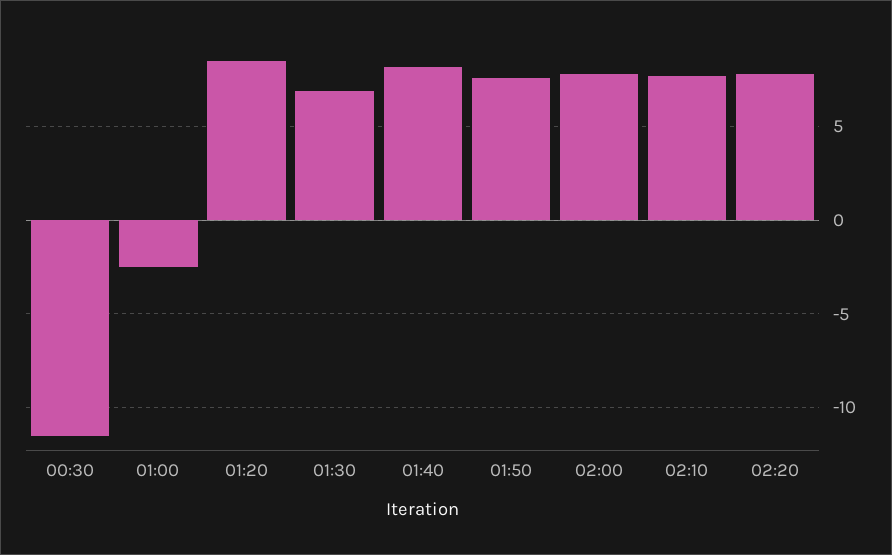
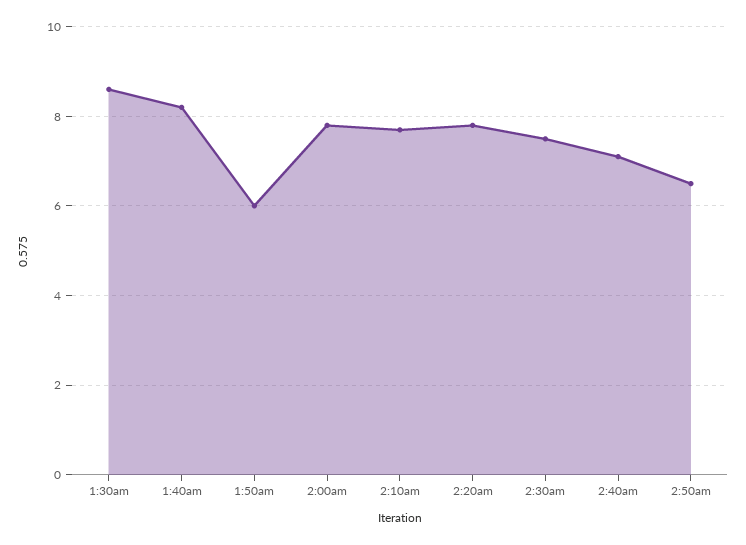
00:30: -11.5 -> none
01:00: -2.5 -> none
01:20: 8.5 -> none
01:30: 7 -> 8.5
01:50: 7.5 -> 6
2:30am: none -> 7.5
2:40am: none -> 7
2:50am: none -> 6.5

